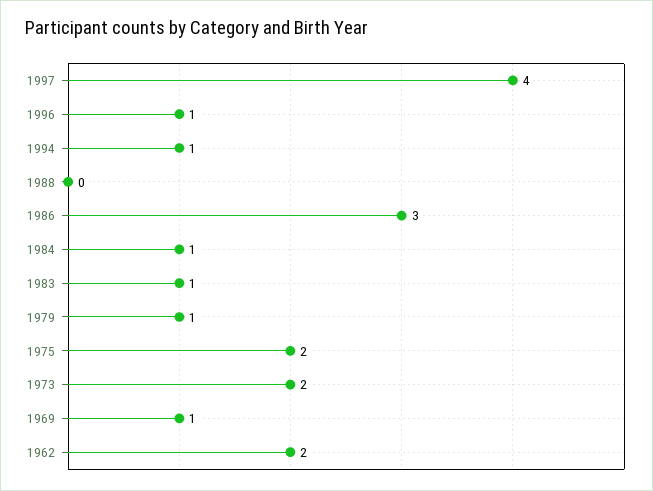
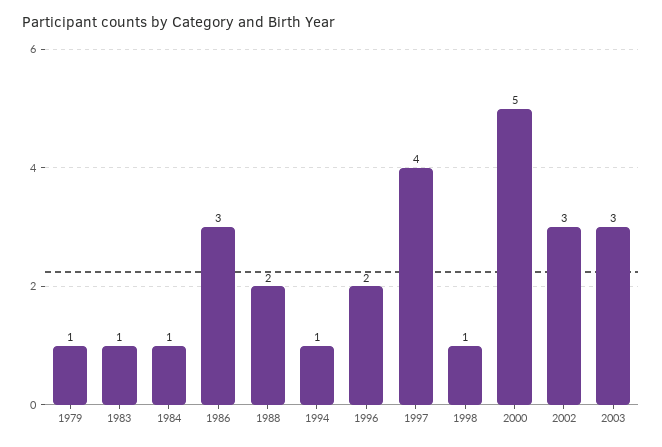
1996: 1 -> 2
1988: 0 -> 2
1975: 2 -> none
1973: 2 -> none
1969: 1 -> none
1962: 2 -> none
1998: none -> 1
2000: none -> 5
2002: none -> 3
2003: none -> 3

